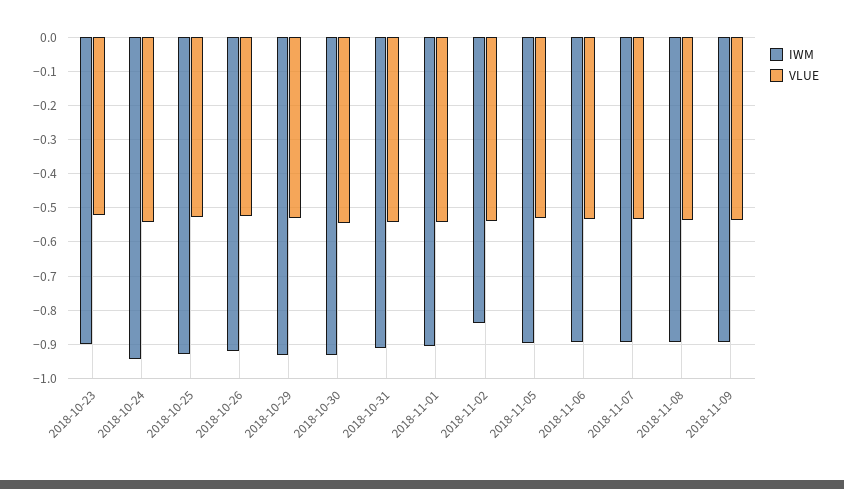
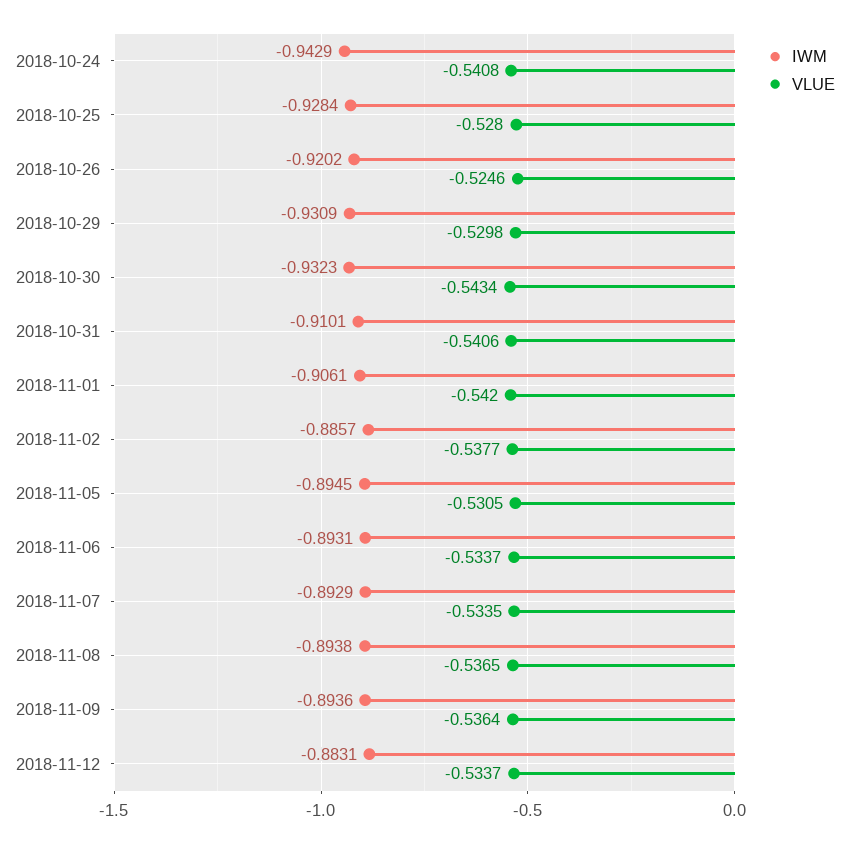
IWM, 2018-10-23: -0.9 -> none
VLUE, 2018-10-23: -0.52 -> none
IWM, 2018-11-02: -0.84 -> -0.8857
IWM, 2018-11-12: none -> -0.8831
VLUE, 2018-11-12: none -> -0.5337

